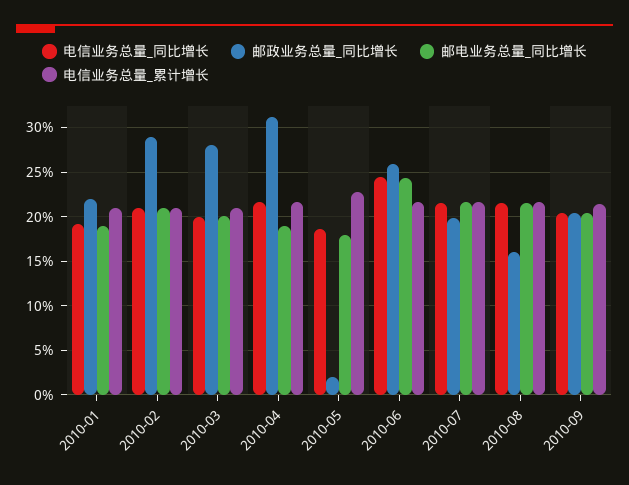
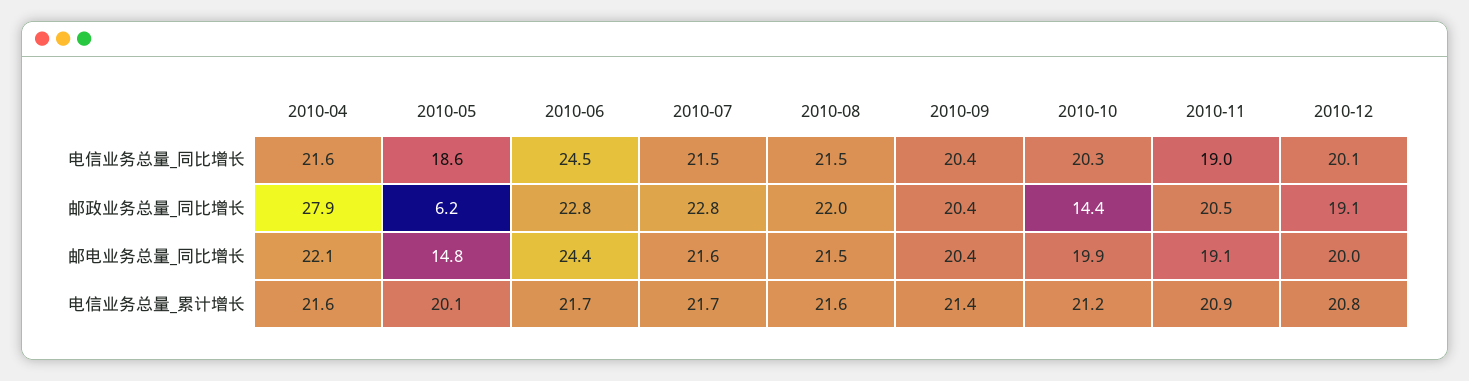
电信业务总量_同比增长, 2010-01: 19 -> none
邮政业务总量_同比增长, 2010-01: 22 -> none
邮电业务总量_同比增长, 2010-01: 19 -> none
电信业务总量_累计增长, 2010-01: 21 -> none
电信业务总量_同比增长, 2010-02: 21 -> none
邮政业务总量_同比增长, 2010-02: 29 -> none
邮电业务总量_同比增长, 2010-02: 21 -> none
电信业务总量_累计增长, 2010-02: 21 -> none
电信业务总量_同比增长, 2010-03: 20 -> none
邮政业务总量_同比增长, 2010-03: 28 -> none
邮电业务总量_同比增长, 2010-03: 20 -> none
电信业务总量_累计增长, 2010-03: 21 -> none
邮政业务总量_同比增长, 2010-04: 31 -> 27.9
邮电业务总量_同比增长, 2010-04: 19 -> 22.1
邮政业务总量_同比增长, 2010-05: 2 -> 6.2
邮电业务总量_同比增长, 2010-05: 18 -> 14.8
电信业务总量_累计增长, 2010-05: 23 -> 20.1
邮政业务总量_同比增长, 2010-06: 26 -> 22.8
邮政业务总量_同比增长, 2010-07: 20 -> 22.8
邮政业务总量_同比增长, 2010-08: 16 -> 22
电信业务总量_同比增长, 2010-10: none -> 20.3
电信业务总量_同比增长, 2010-11: none -> 19
电信业务总量_同比增长, 2010-12: none -> 20.1
邮政业务总量_同比增长, 2010-10: none -> 14.4
邮政业务总量_同比增长, 2010-11: none -> 20.5
邮政业务总量_同比增长, 2010-12: none -> 19.1
邮电业务总量_同比增长, 2010-10: none -> 19.9
邮电业务总量_同比增长, 2010-11: none -> 19.1
邮电业务总量_同比增长, 2010-12: none -> 20
电信业务总量_累计增长, 2010-10: none -> 21.2
电信业务总量_累计增长, 2010-11: none -> 20.9
电信业务总量_累计增长, 2010-12: none -> 20.8

